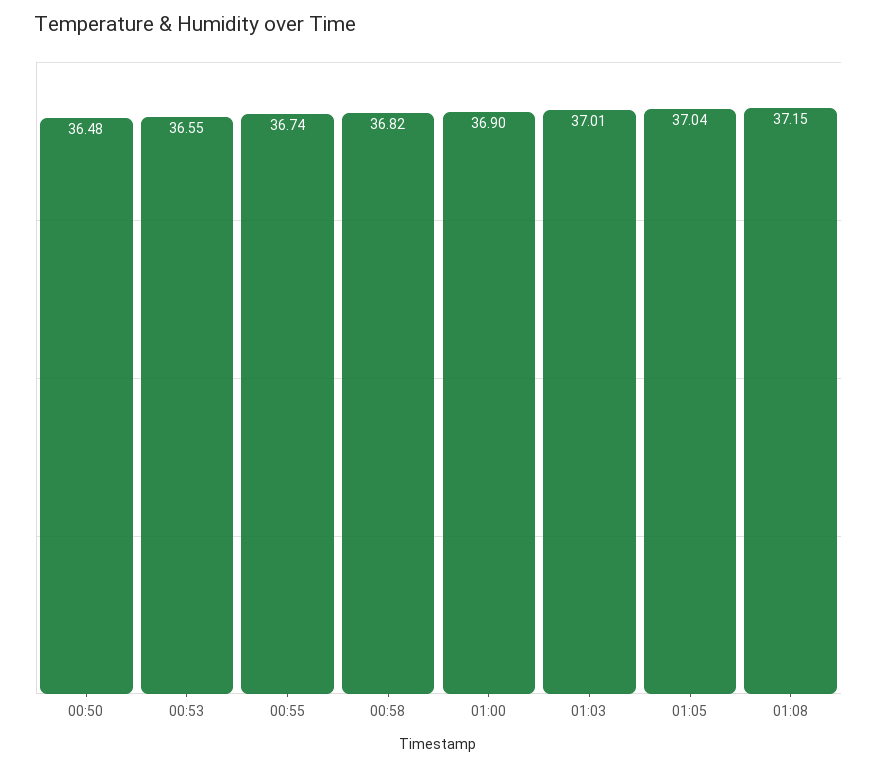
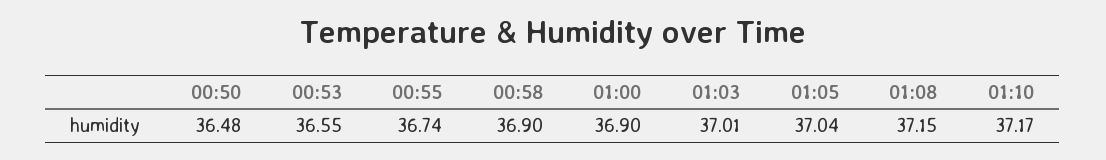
00:58: 36.82 -> 36.9
01:10: none -> 37.17

